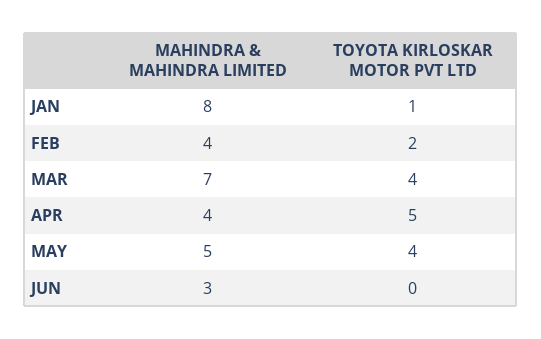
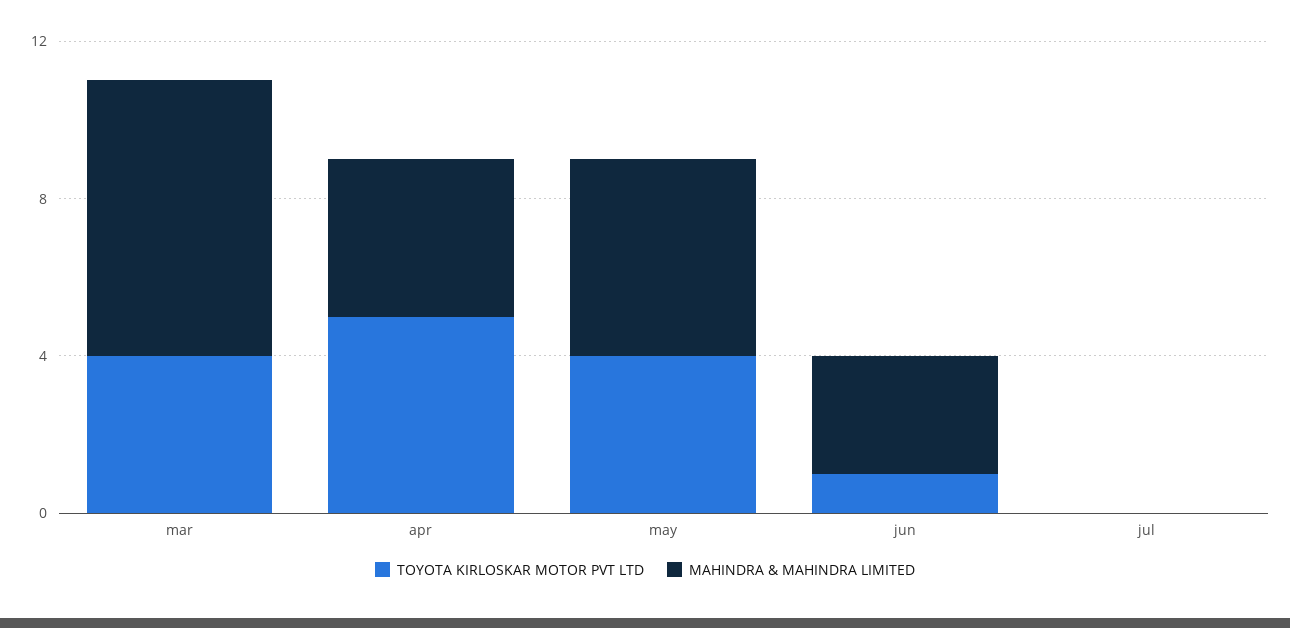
MAHINDRA & MAHINDRA LIMITED, JAN: 8 -> none
TOYOTA KIRLOSKAR MOTOR PVT LTD, JAN: 1 -> none
MAHINDRA & MAHINDRA LIMITED, FEB: 4 -> none
TOYOTA KIRLOSKAR MOTOR PVT LTD, FEB: 2 -> none
TOYOTA KIRLOSKAR MOTOR PVT LTD, JUN: 0 -> 1
TOYOTA KIRLOSKAR MOTOR PVT LTD, jul: none -> 0
MAHINDRA & MAHINDRA LIMITED, jul: none -> 0

